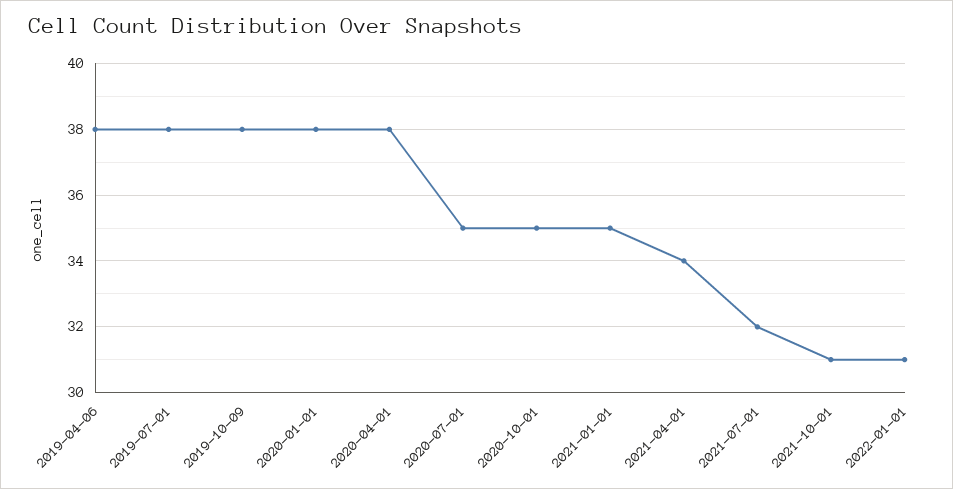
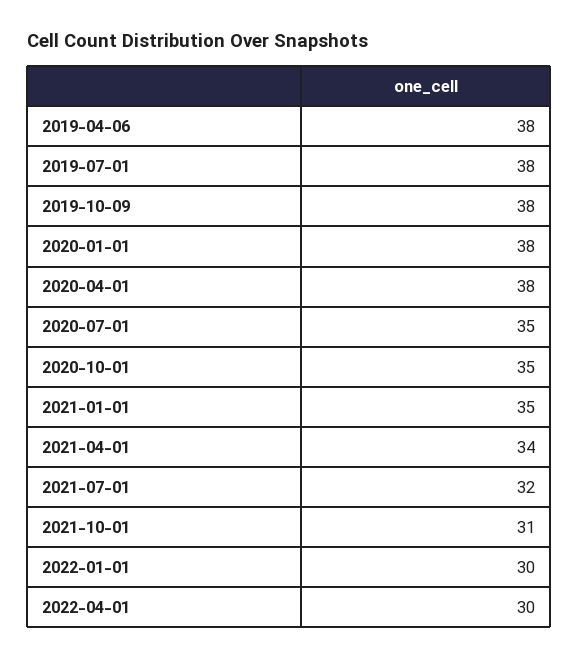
2022-01-01: 31 -> 30
2022-04-01: none -> 30

